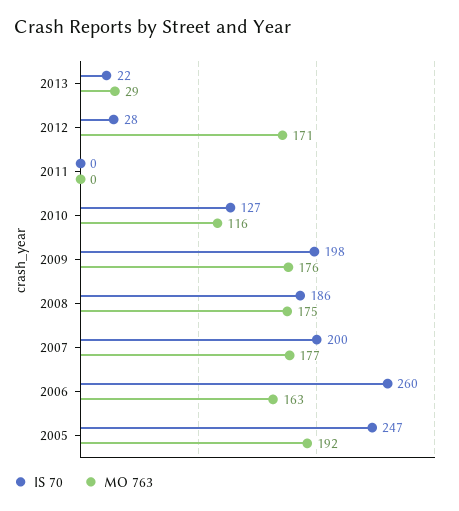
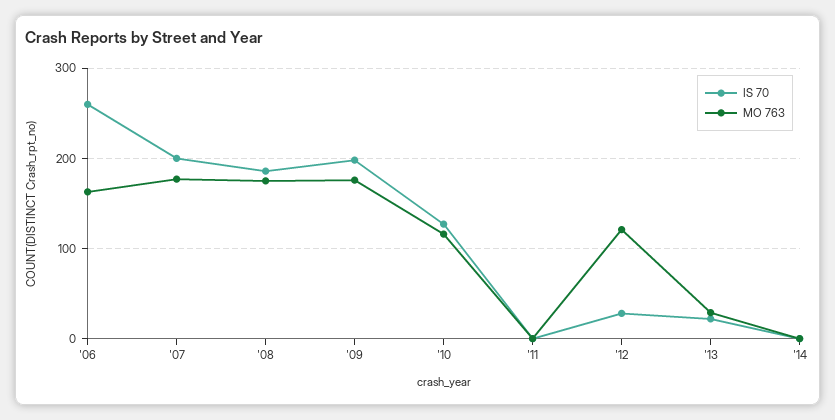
MO 763, 2012: 171 -> 120
IS 70, 2005: 247 -> none
MO 763, 2005: 192 -> none
IS 70, '14: none -> 0
MO 763, '14: none -> 0

